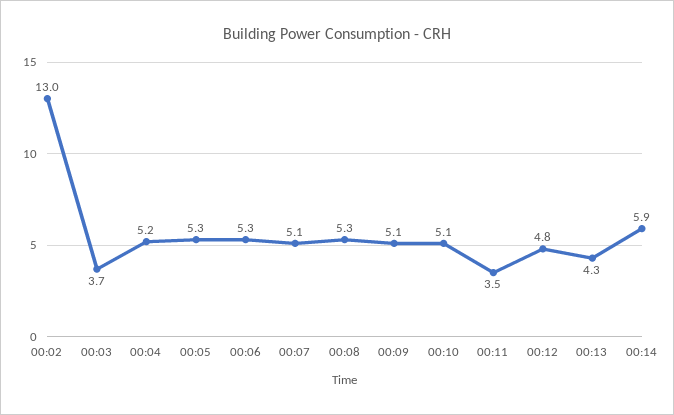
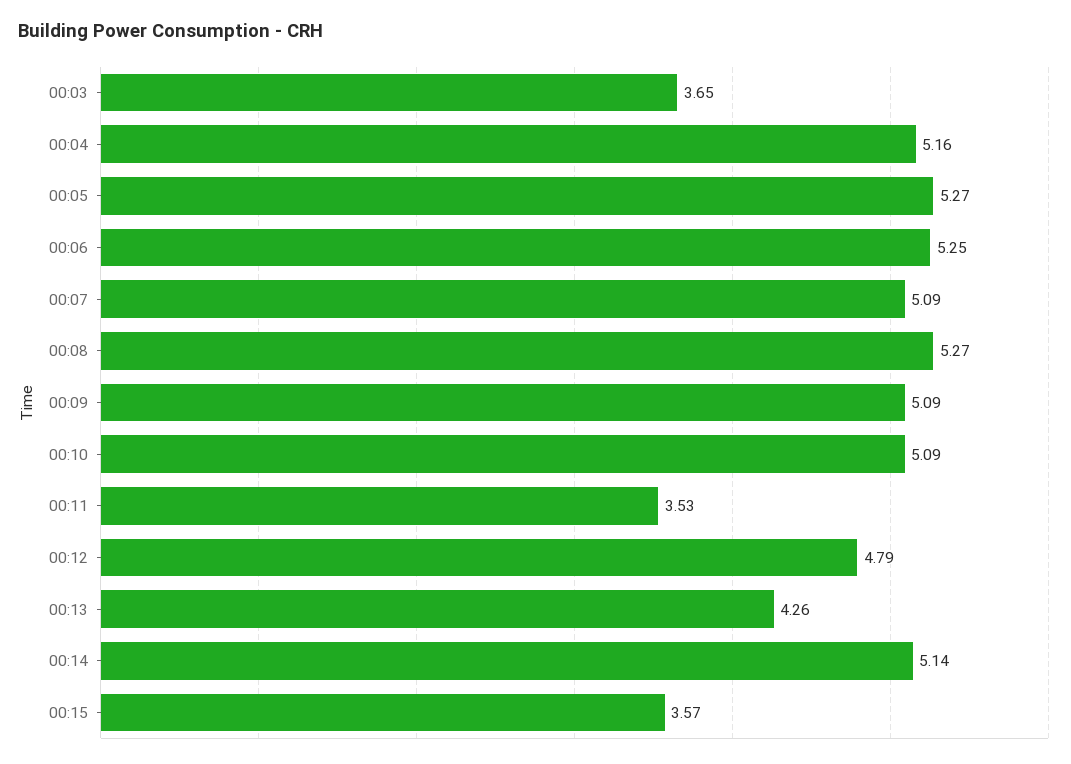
00:02: 13 -> none
00:14: 5.9 -> 5.14
00:15: none -> 3.57

